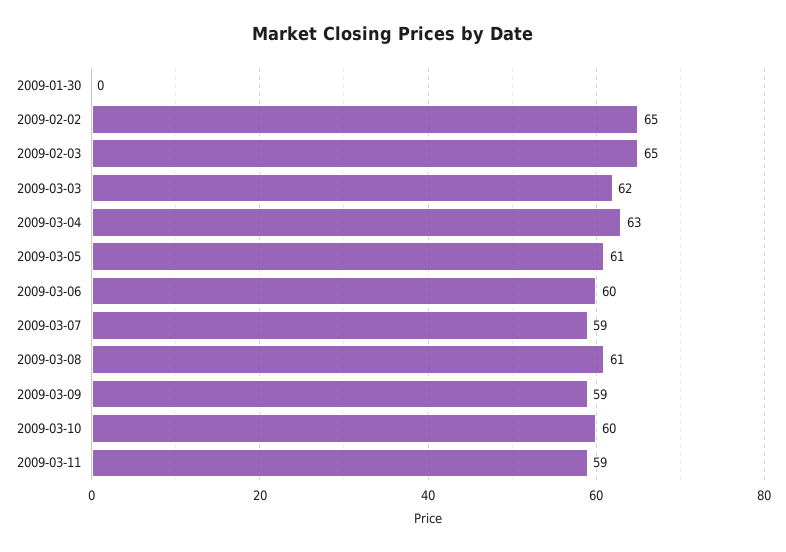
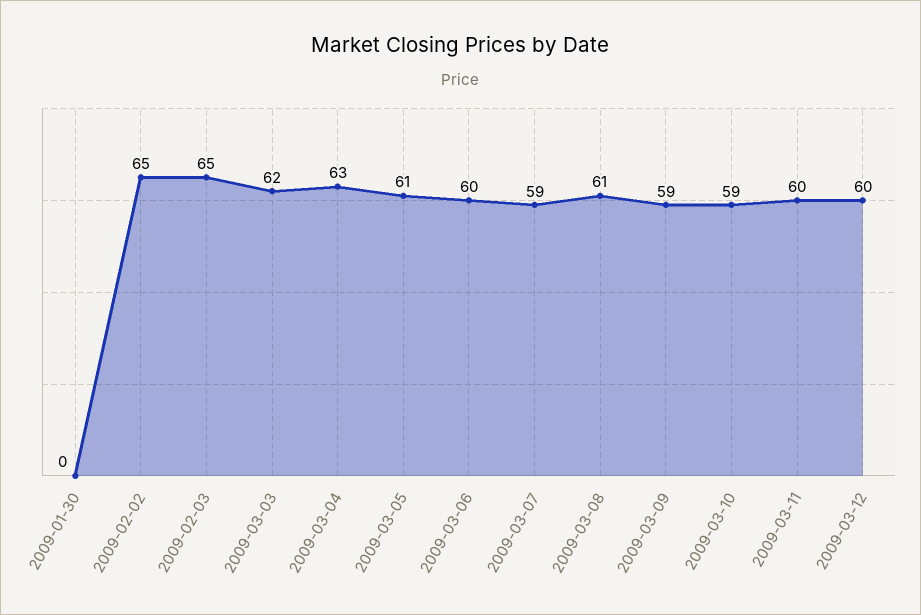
2009-03-10: 60 -> 59
2009-03-11: 59 -> 60
2009-03-12: none -> 60

